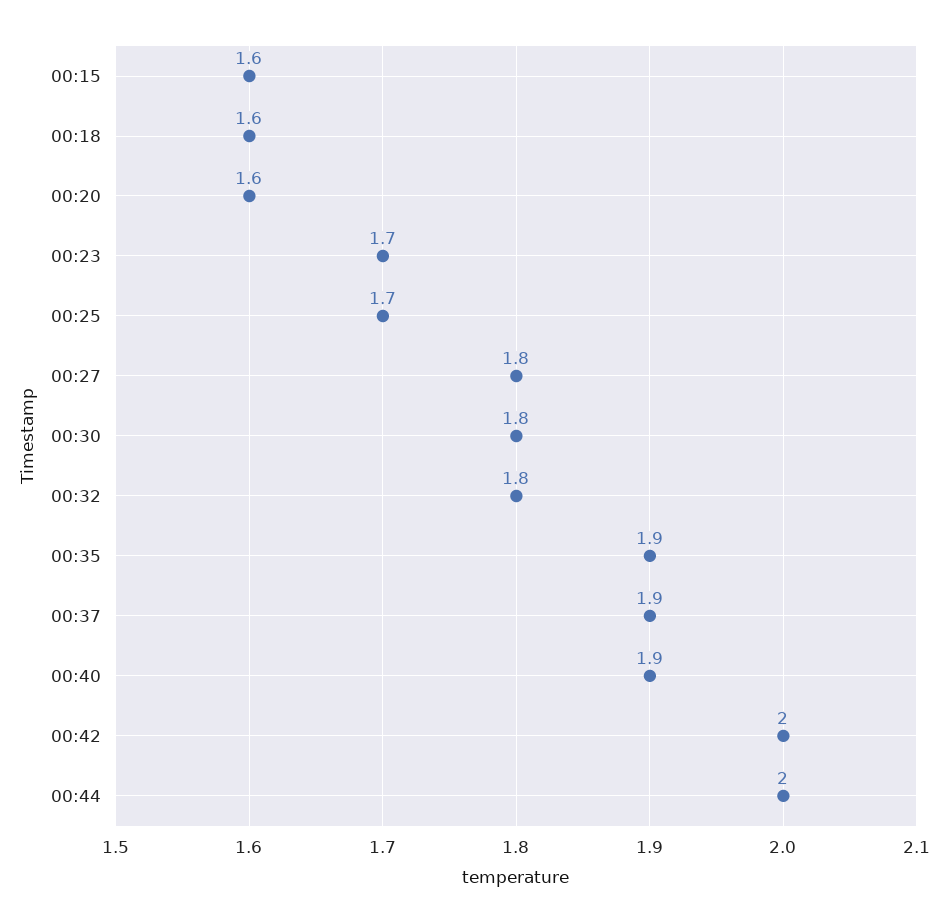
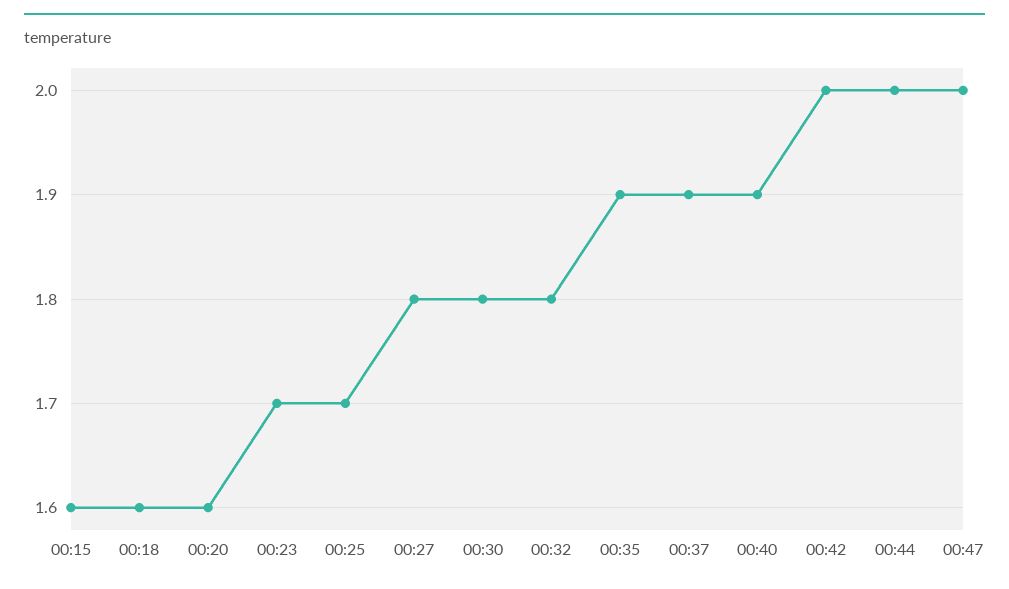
00:47: none -> 2

